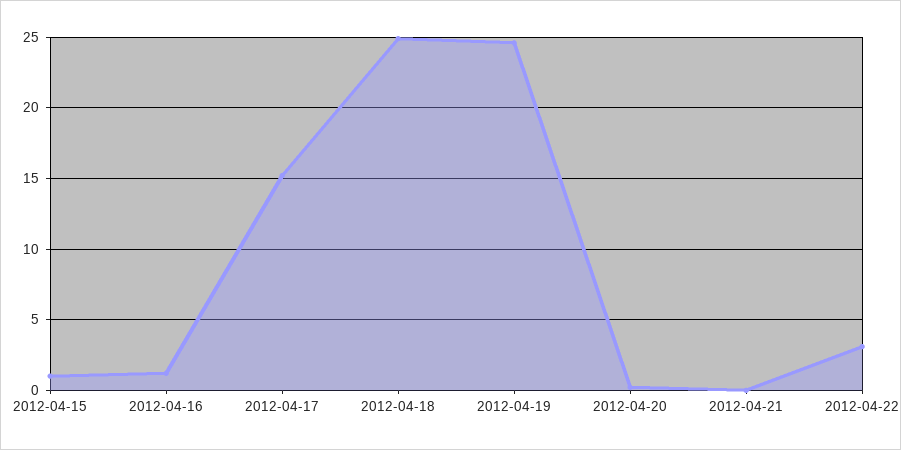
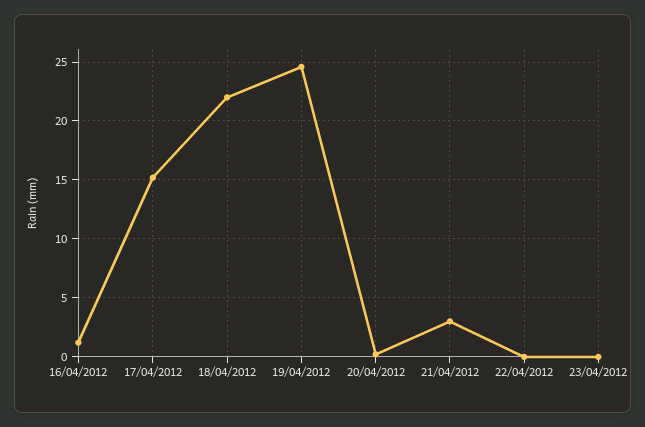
2012-04-15: 1 -> none
2012-04-18: 25 -> 22
2012-04-21: 0 -> 3
2012-04-22: 3 -> 0
23/04/2012: none -> 0

